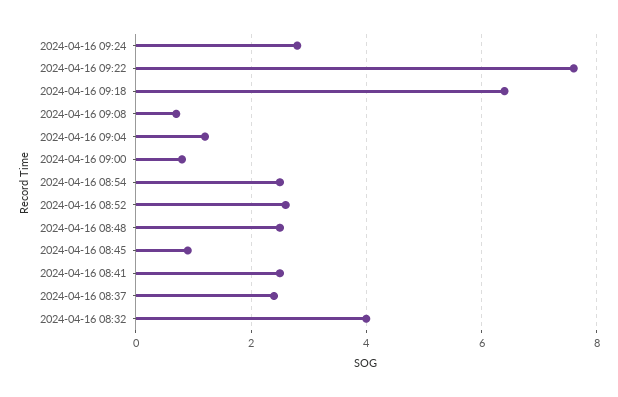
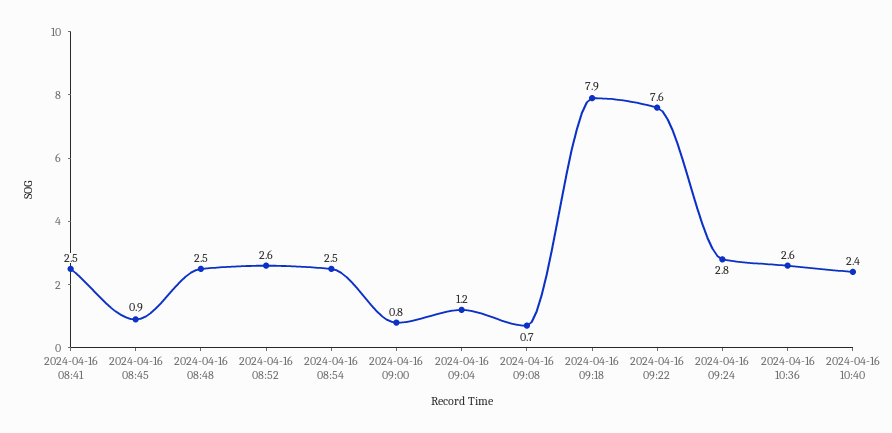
2024-04-16 09:18: 6.5 -> 7.9
2024-04-16 08:37: 2.5 -> none
2024-04-16 08:32: 4 -> none
2024-04-16 10:36: none -> 2.6
2024-04-16 10:40: none -> 2.4

